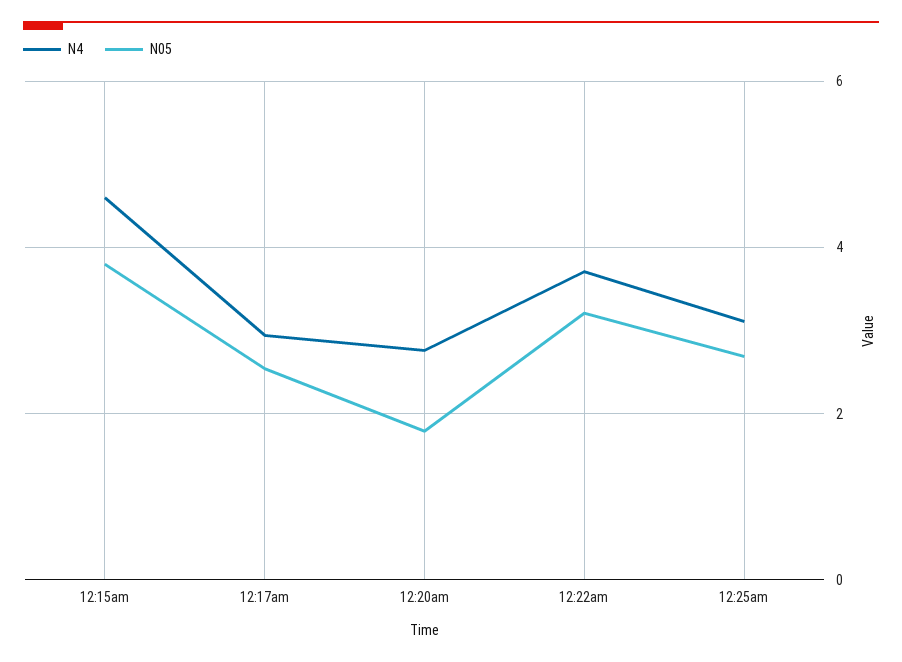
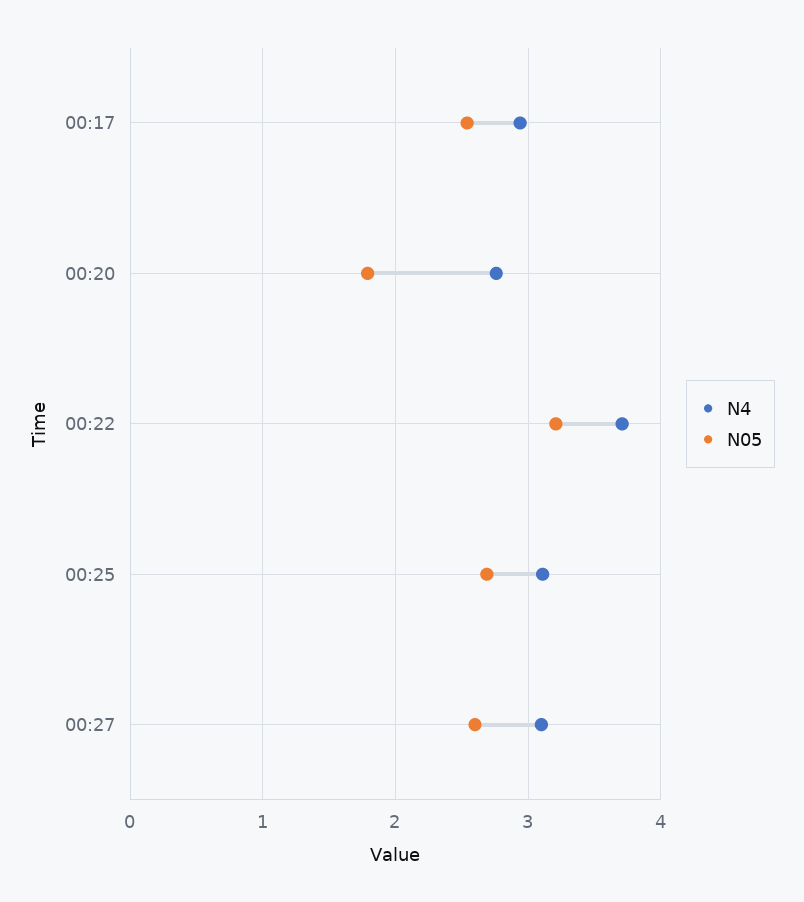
N4, 12:15am: 4.6 -> none
N05, 12:15am: 3.8 -> none
N4, 00:27: none -> 3.1
N05, 00:27: none -> 2.6

